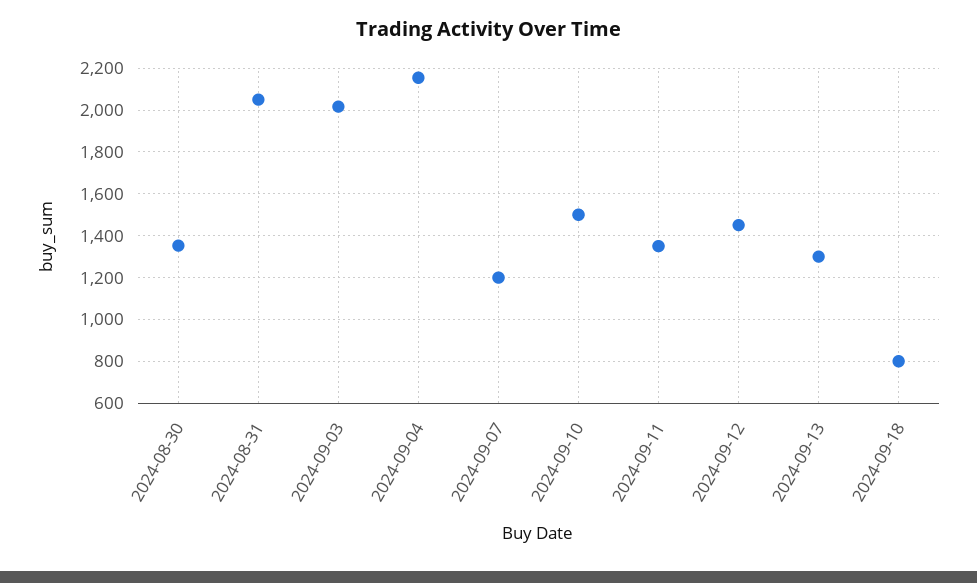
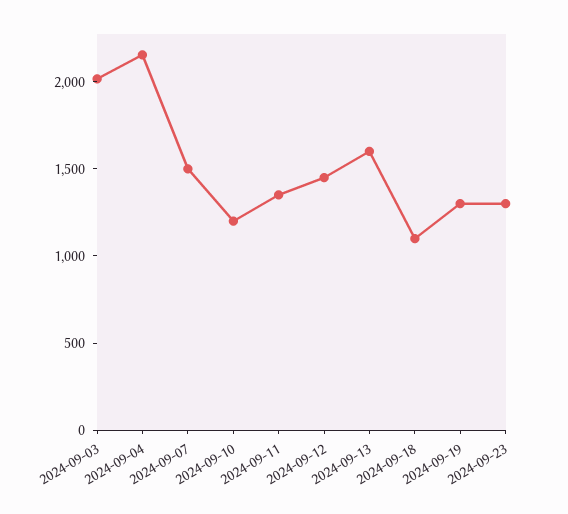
2024-08-30: 1350 -> none
2024-08-31: 2050 -> none
2024-09-07: 1200 -> 1500
2024-09-10: 1500 -> 1200
2024-09-13: 1300 -> 1600
2024-09-18: 800 -> 1100
2024-09-19: none -> 1300
2024-09-23: none -> 1300

